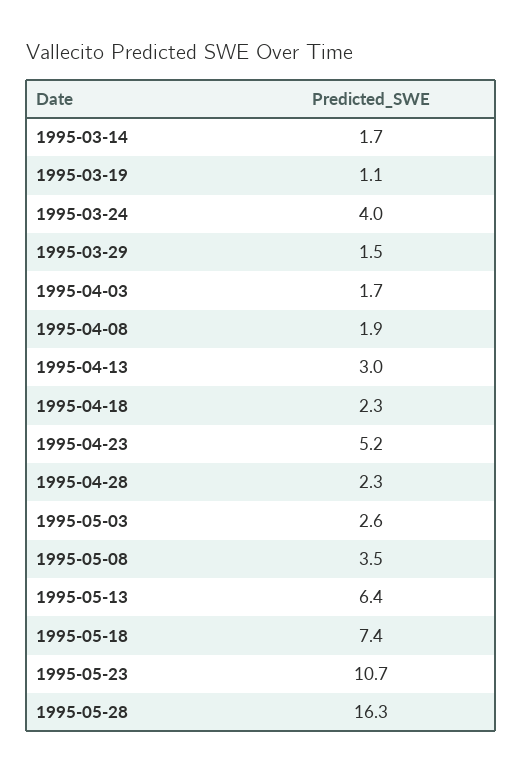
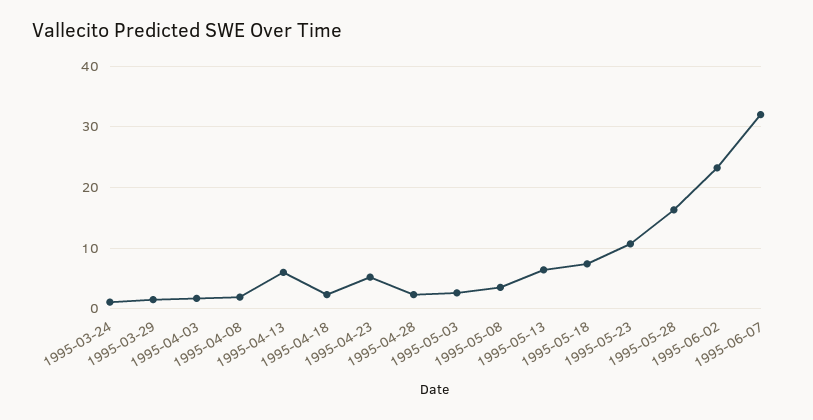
1995-03-14: 1.7 -> none
1995-03-19: 1.1 -> none
1995-03-24: 4 -> 1
1995-04-13: 3 -> 6
1995-06-02: none -> 23
1995-06-07: none -> 32

